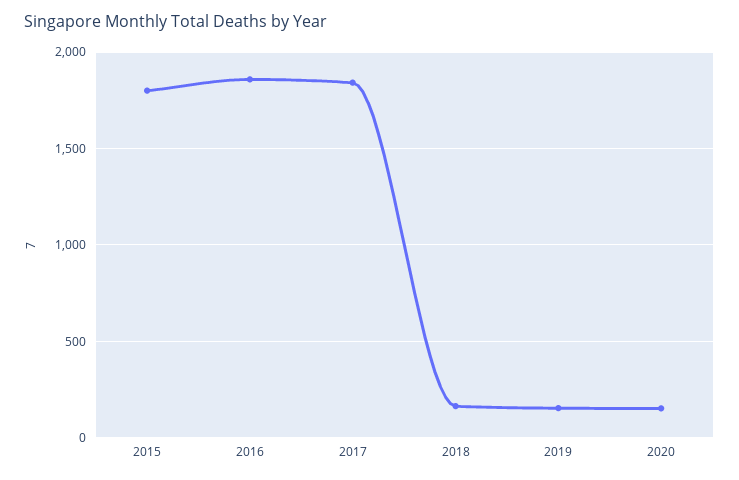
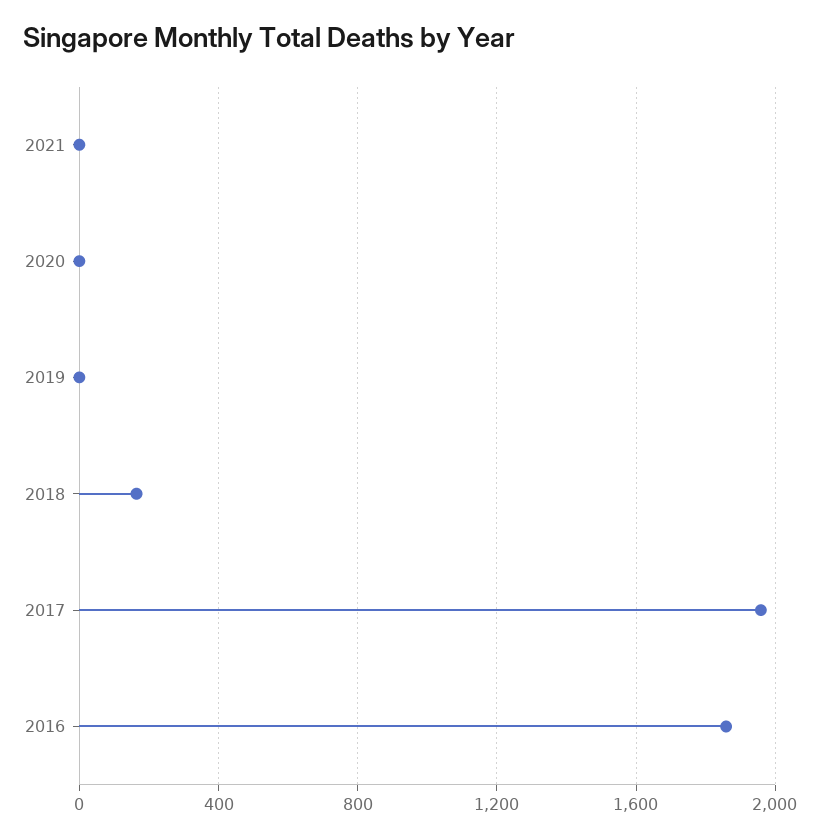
2015: 1800 -> none
2017: 1850 -> 1950
2019: 150 -> 0
2020: 150 -> 0
2021: none -> 0

